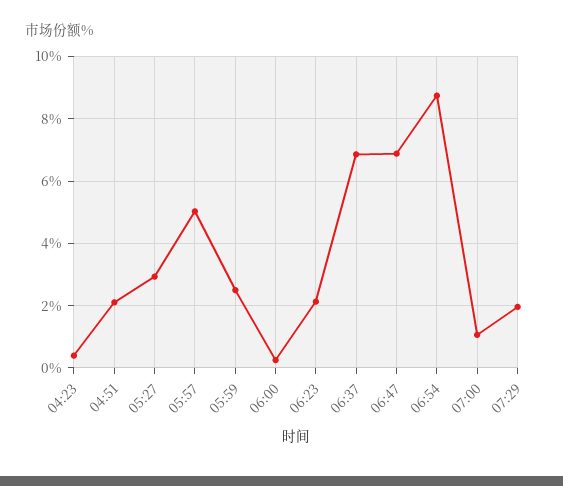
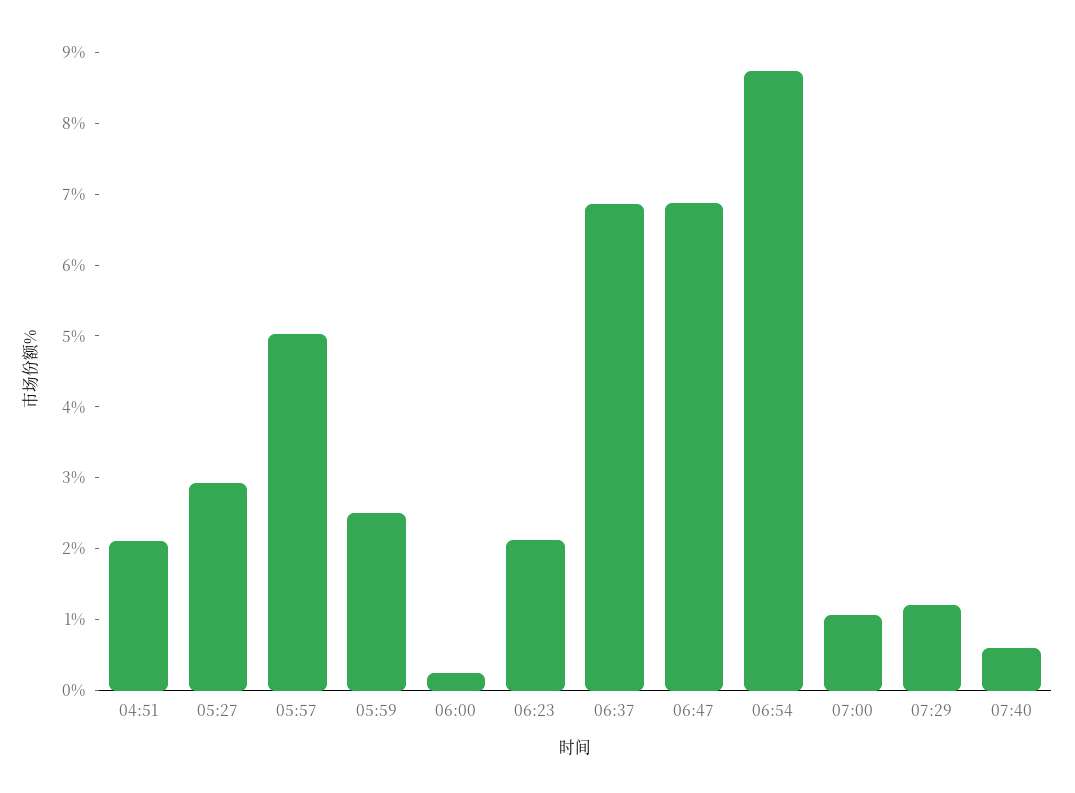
04:23: 0.4 -> none
07:29: 2 -> 1.2
07:40: none -> 0.6

